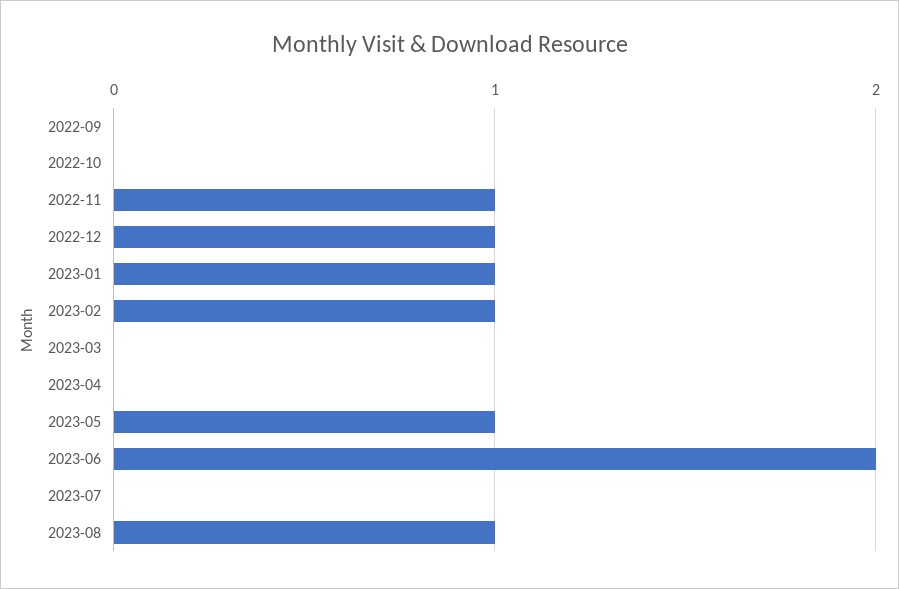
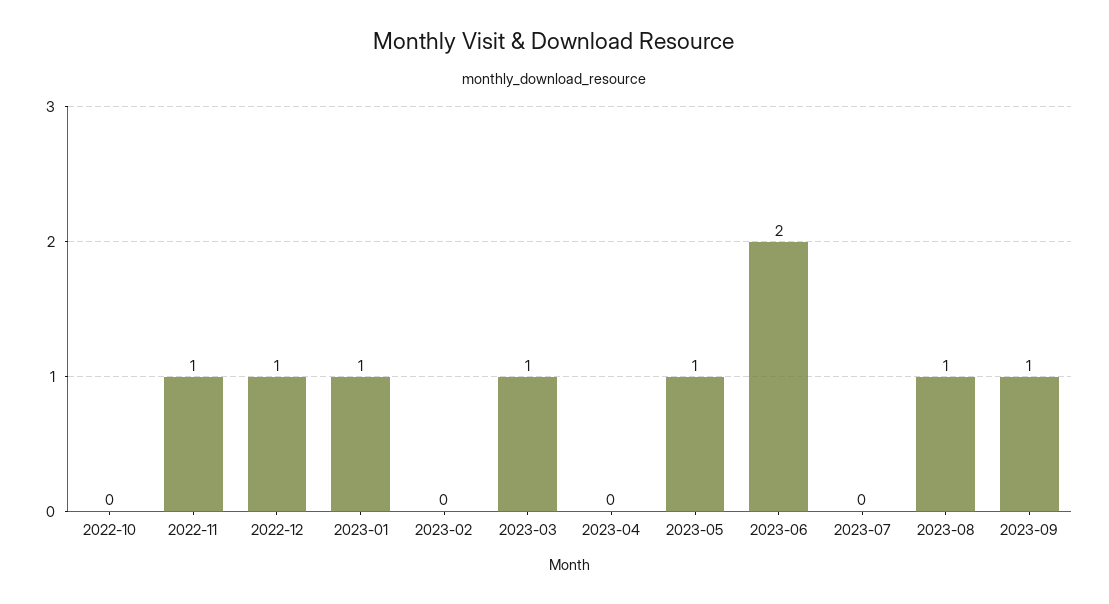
2022-09: 0 -> none
2023-02: 1 -> 0
2023-03: 0 -> 1
2023-09: none -> 1

